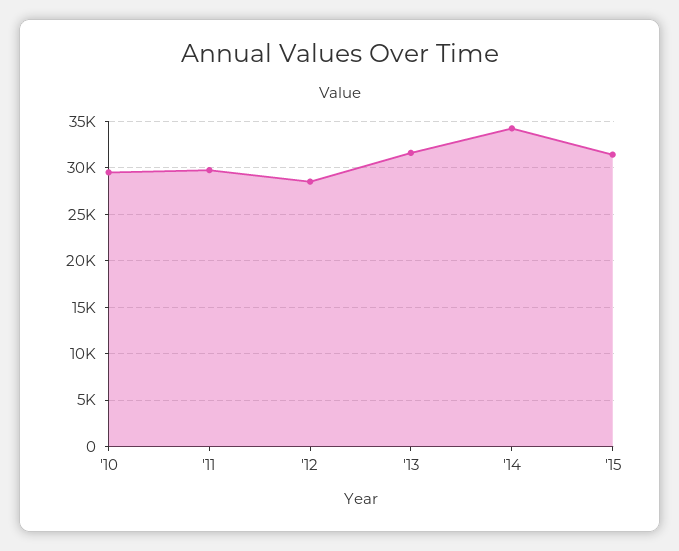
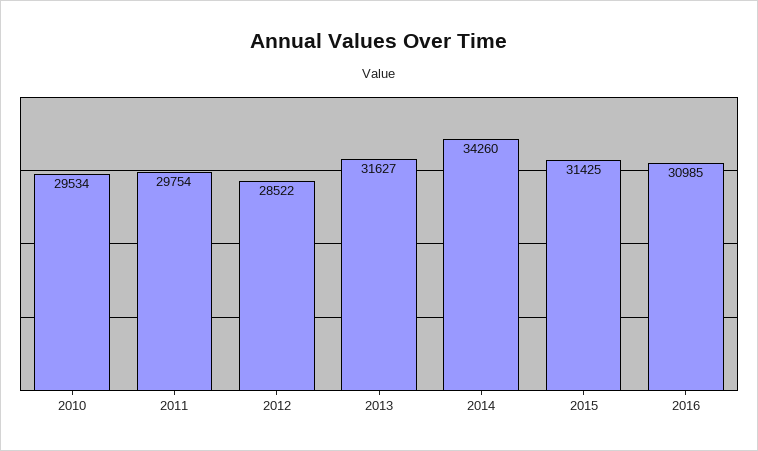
2016: none -> 30985

